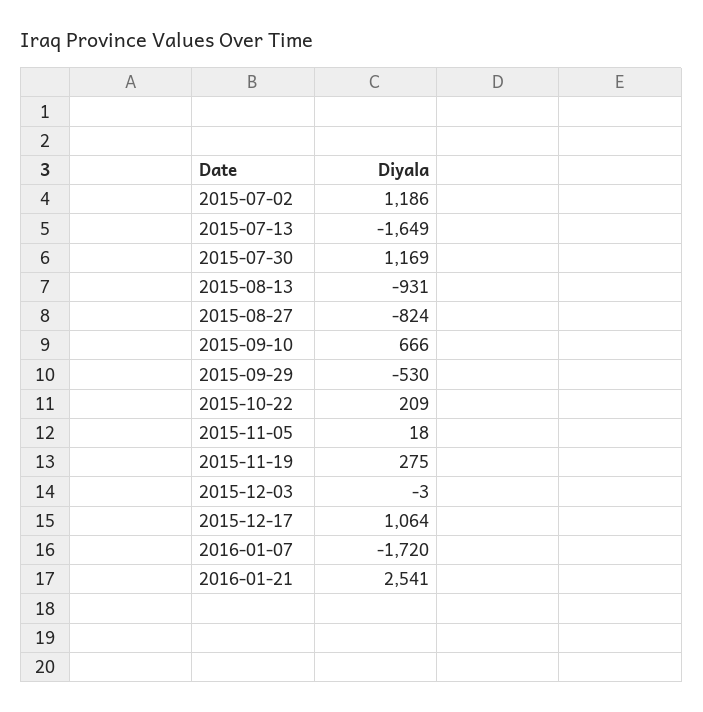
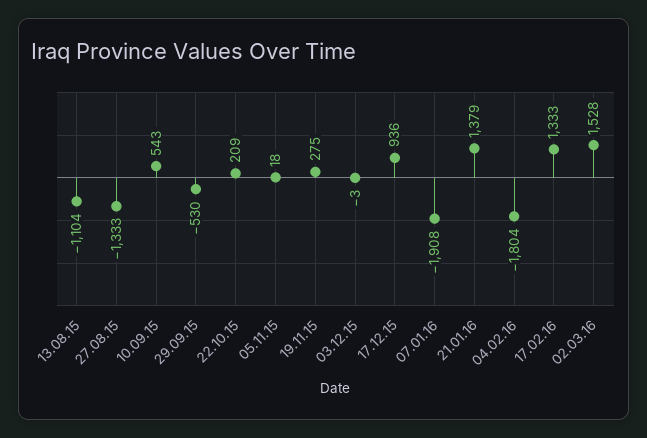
2015-07-02: 1186 -> none
2015-07-13: -1649 -> none
2015-07-30: 1169 -> none
2015-08-13: -931 -> -1104
2015-08-27: -824 -> -1333
2015-09-10: 666 -> 543
2015-12-17: 1064 -> 936
2016-01-07: -1720 -> -1908
2016-01-21: 2541 -> 1379
04.02.16: none -> -1804
17.02.16: none -> 1333
02.03.16: none -> 1528

